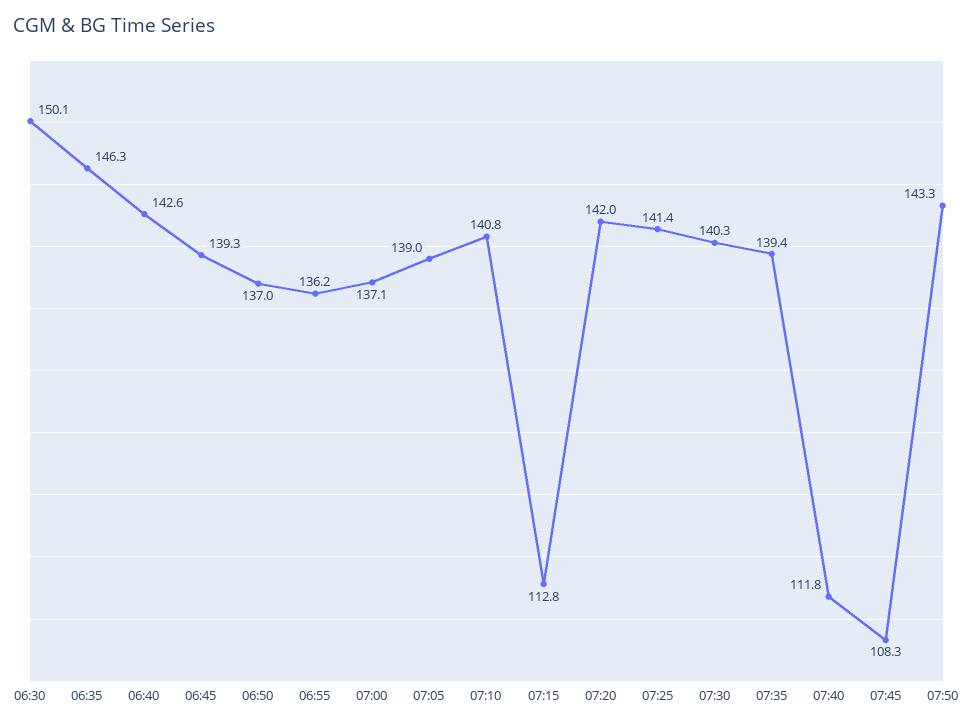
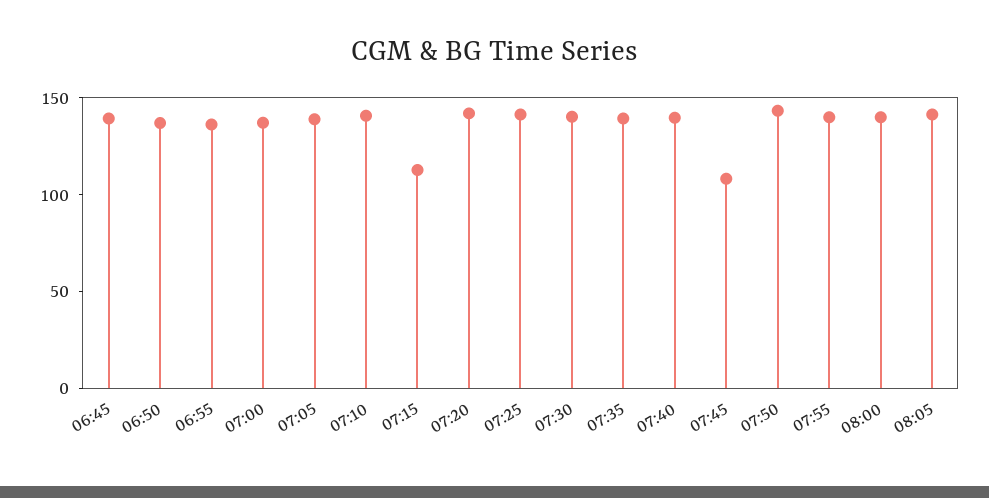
06:30: 150.1 -> none
06:35: 146.3 -> none
06:40: 142.6 -> none
07:40: 111.8 -> 140
07:55: none -> 140
08:00: none -> 140
08:05: none -> 140

